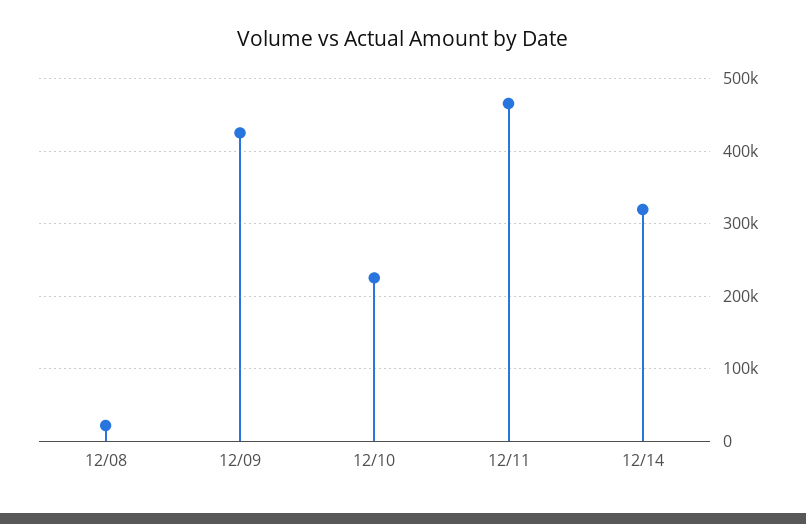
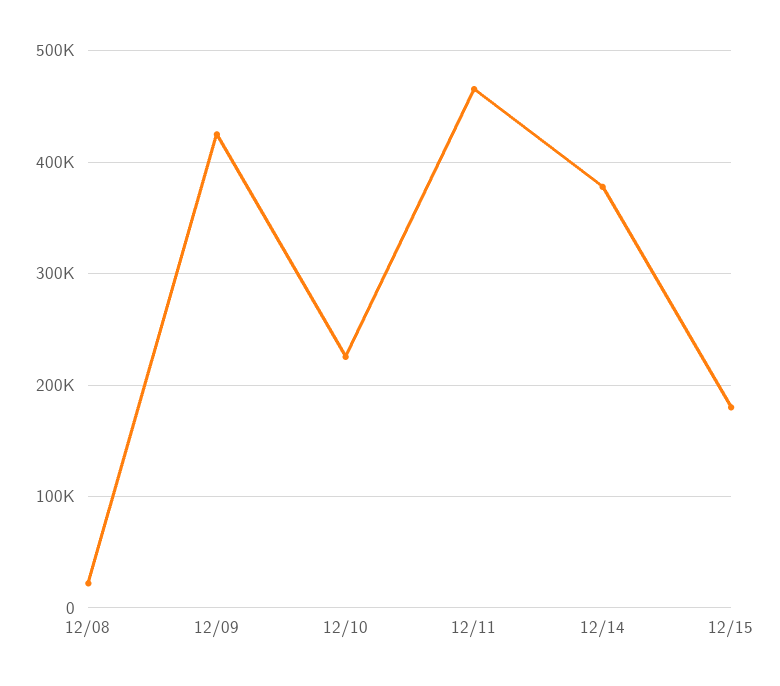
12/14: 320000 -> 380000
12/15: none -> 180000

